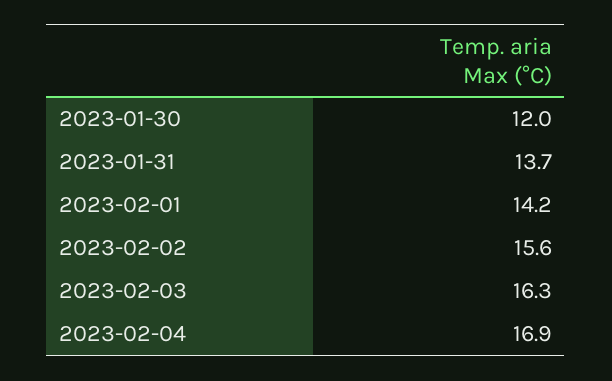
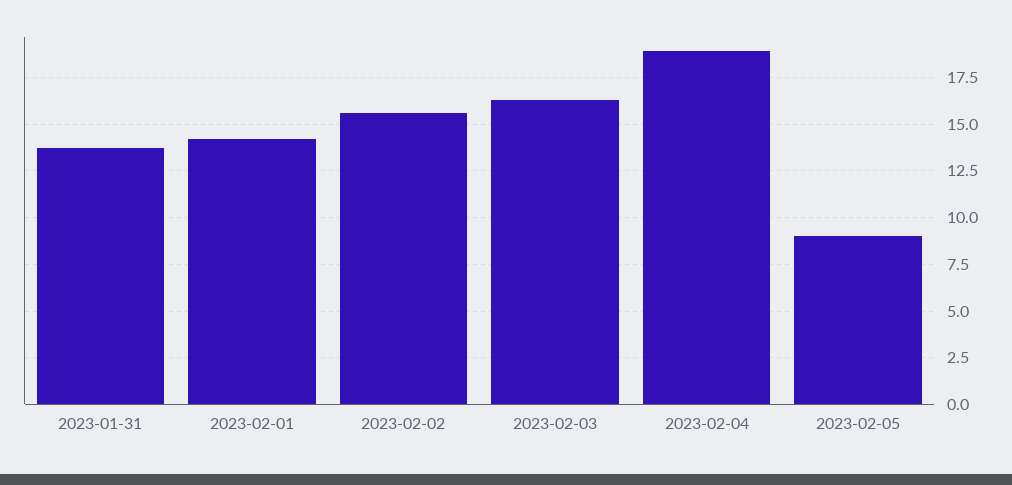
2023-01-30: 12 -> none
2023-02-04: 16.9 -> 19
2023-02-05: none -> 9

